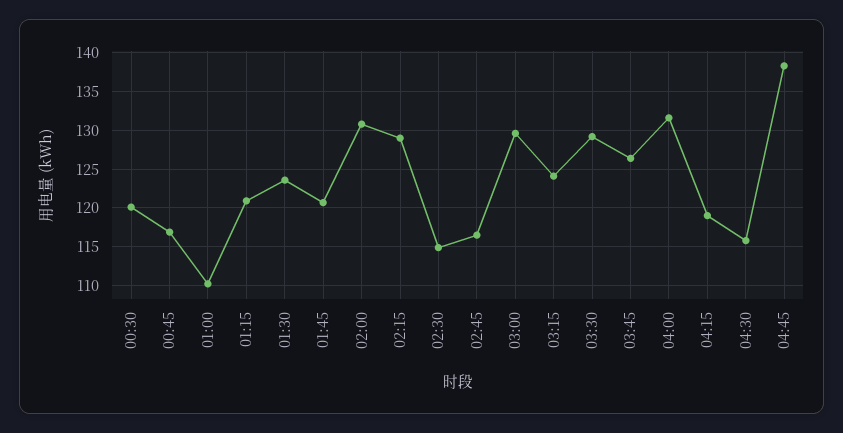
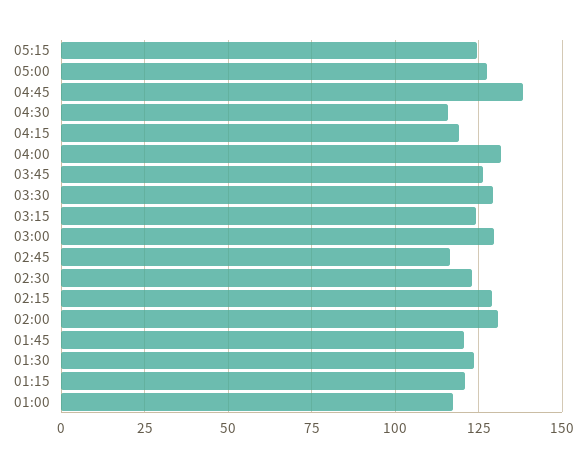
00:30: 120 -> none
00:45: 117 -> none
01:00: 110 -> 117.5
02:30: 115 -> 122.5
05:15: none -> 125
05:00: none -> 127.5

